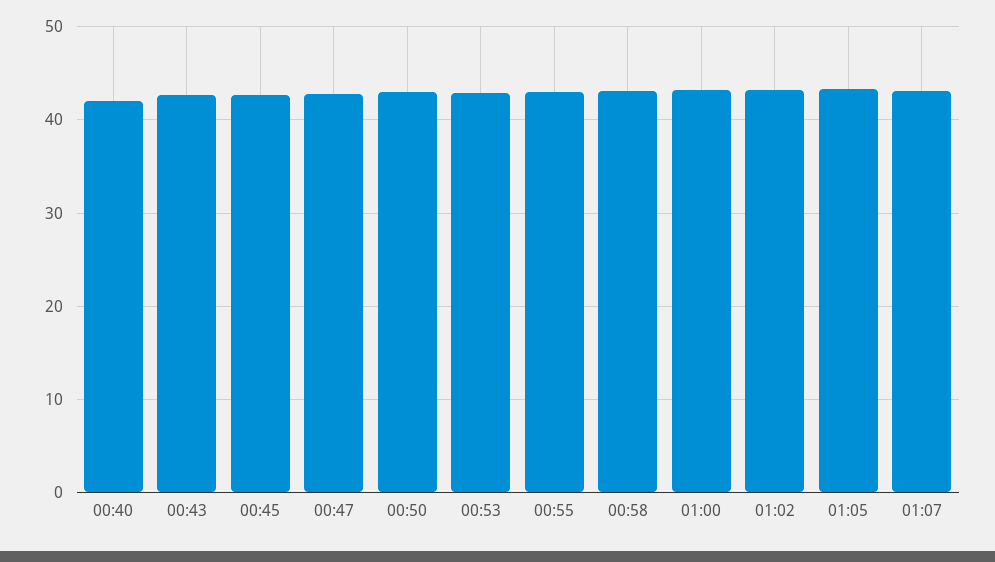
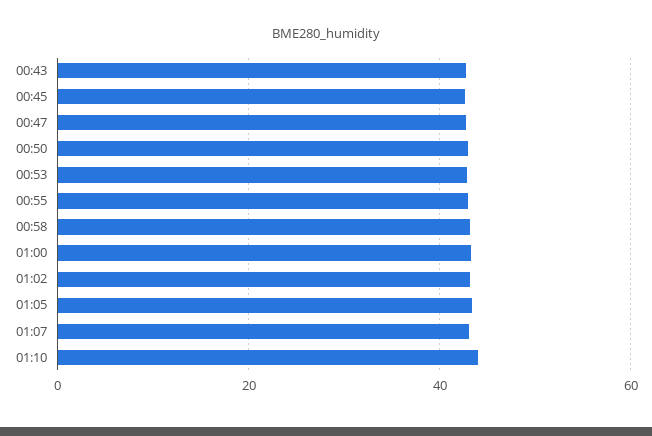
00:40: 42 -> none
01:10: none -> 44

